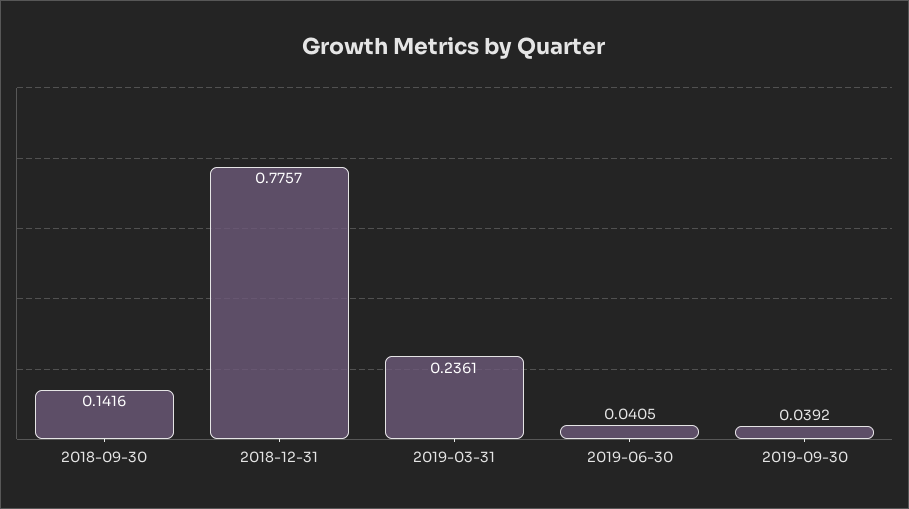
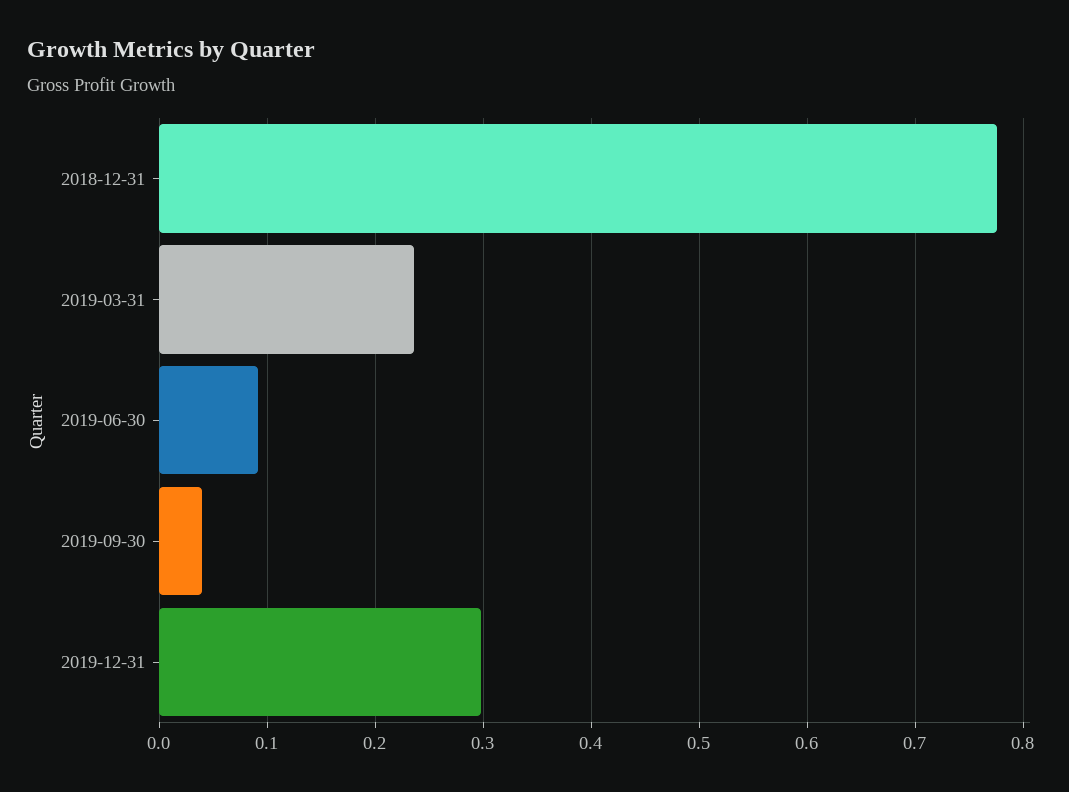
2018-09-30: 0.1416 -> none
2019-06-30: 0.0405 -> 0.09
2019-12-31: none -> 0.3

